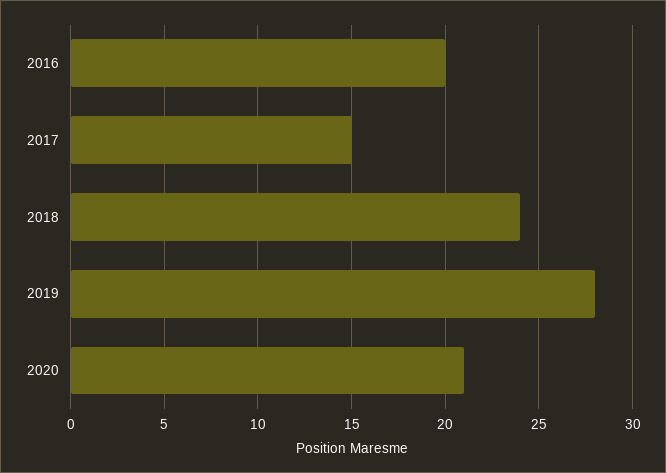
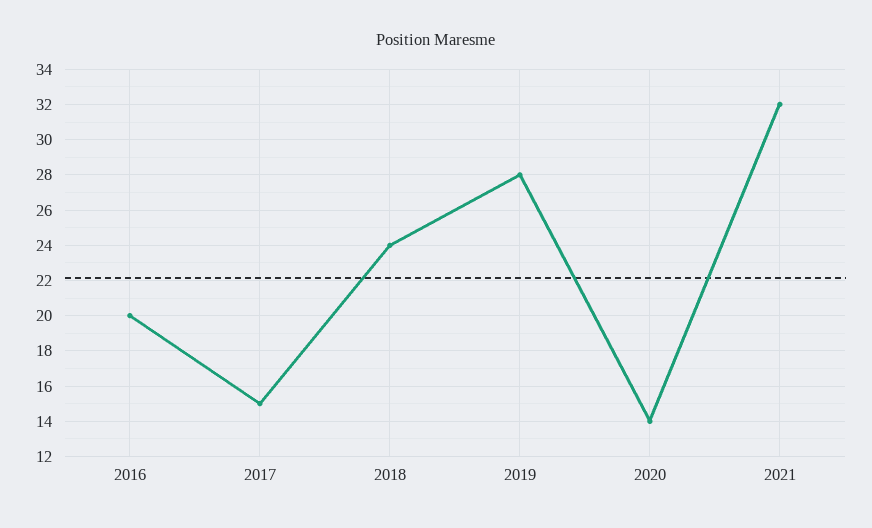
2020: 21 -> 14
2021: none -> 32

